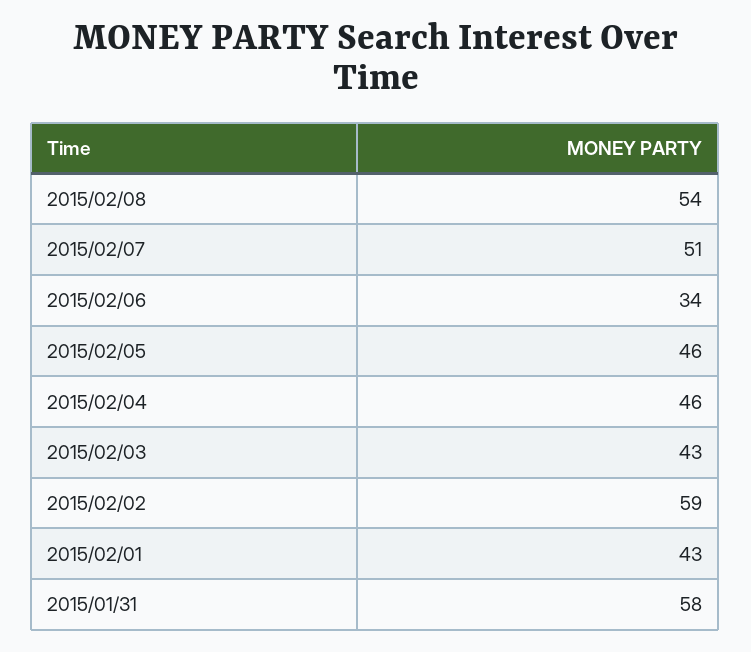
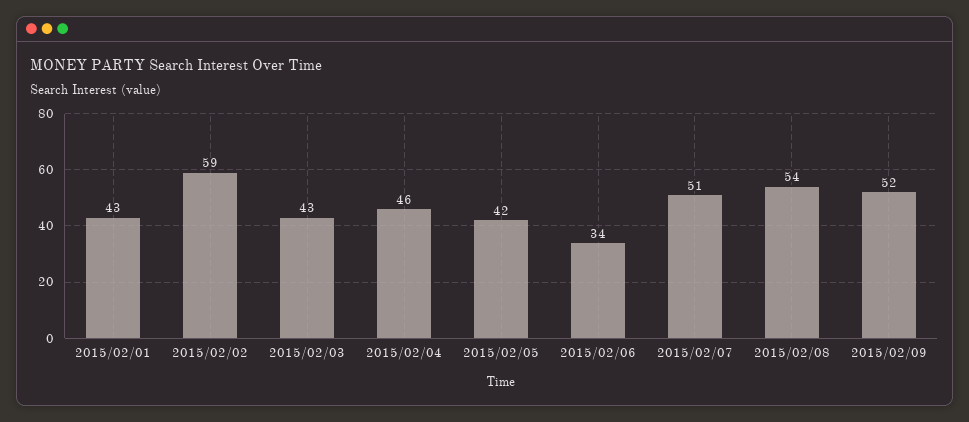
2015/02/05: 46 -> 42
2015/01/31: 58 -> none
2015/02/09: none -> 52

